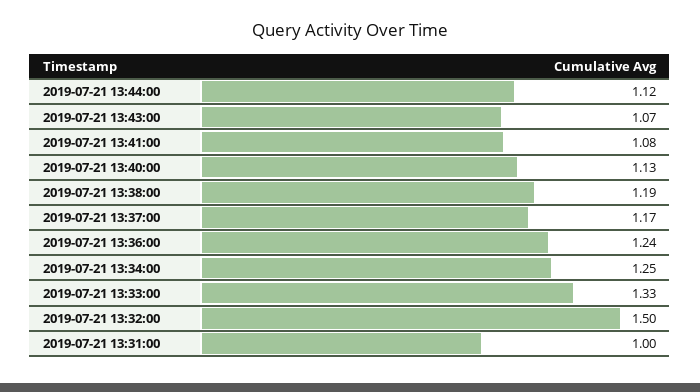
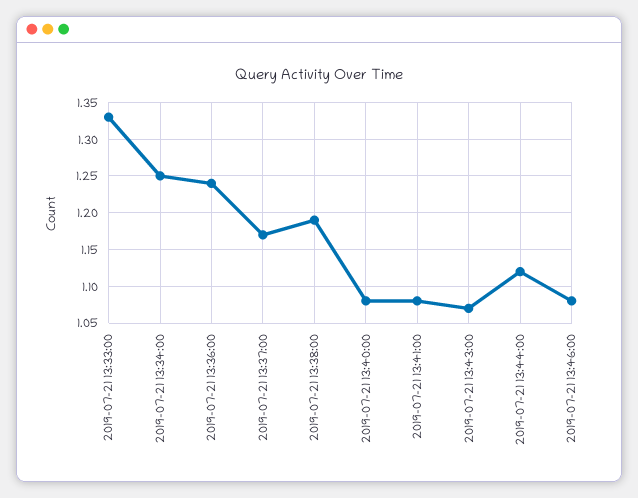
2019-07-21 13:40:00: 1.13 -> 1.08
2019-07-21 13:32:00: 1.5 -> none
2019-07-21 13:31:00: 1 -> none
2019-07-21 13:46:00: none -> 1.08

